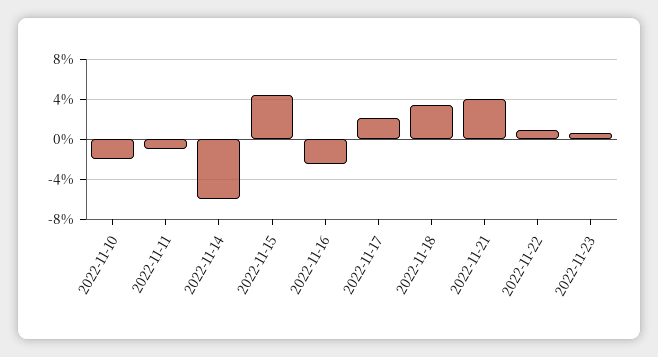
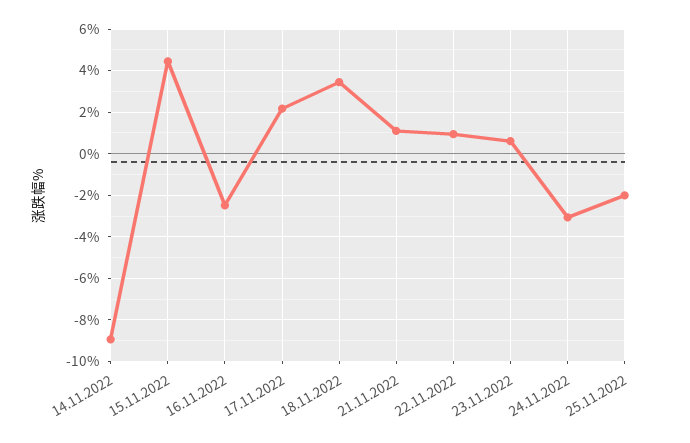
2022-11-10: -2 -> none
2022-11-11: -1 -> none
2022-11-14: -6 -> -9
2022-11-21: 4 -> 1
24.11.2022: none -> -3
25.11.2022: none -> -2

